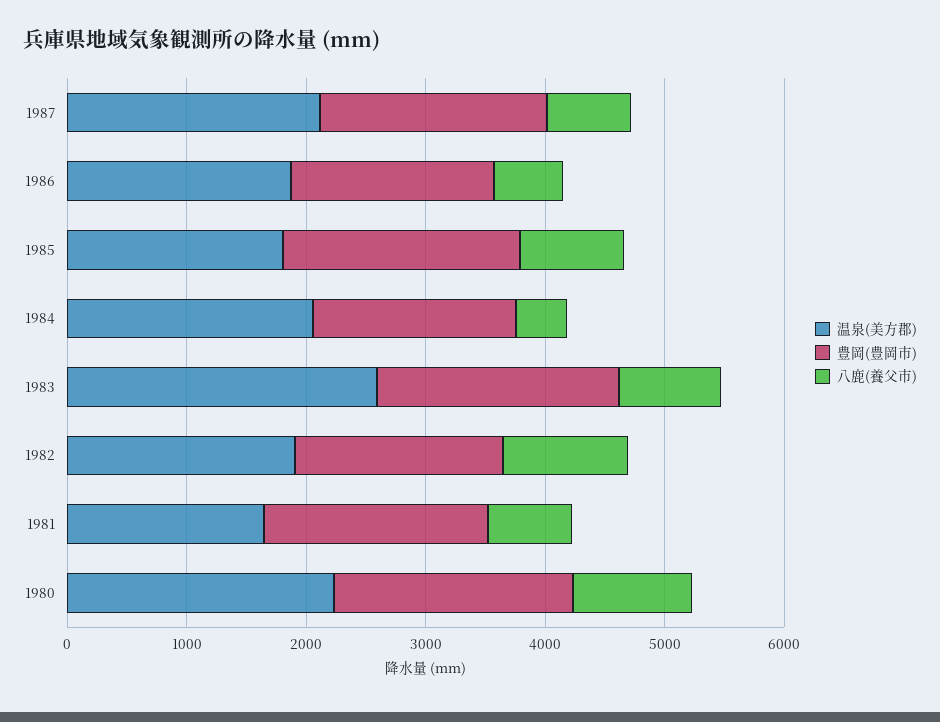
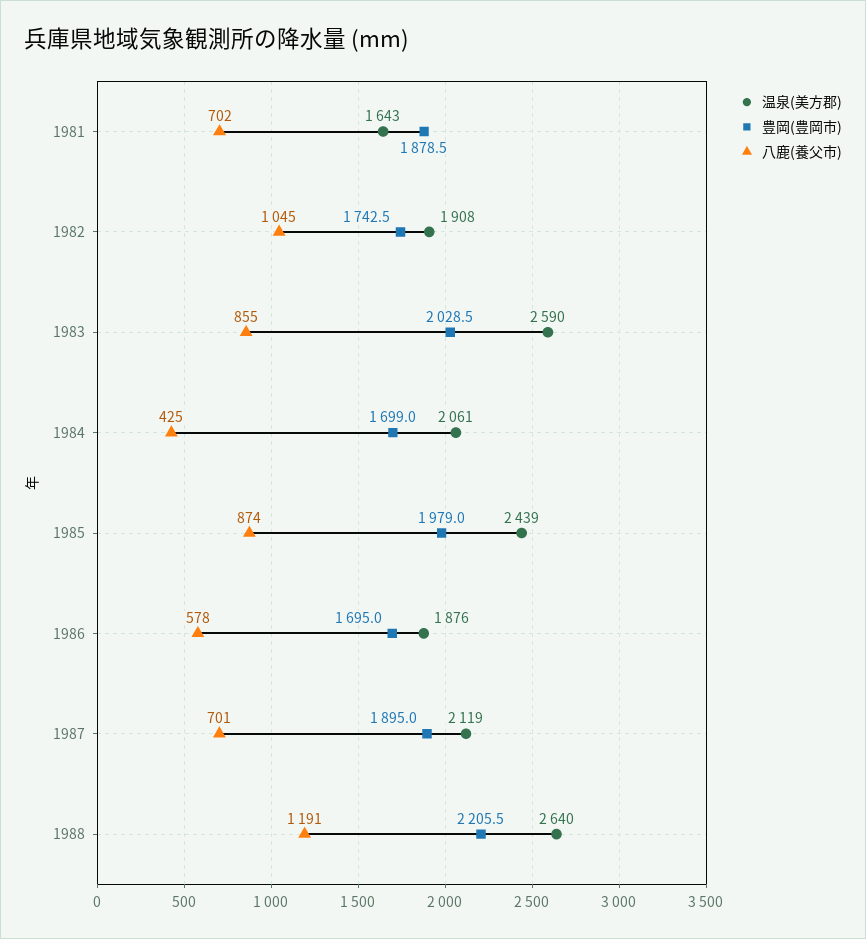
温泉(美方郡), 1985: 1800 -> 2439
温泉(美方郡), 1980: 2200 -> none
豊岡(豊岡市), 1980: 2000 -> none
八鹿(養父市), 1980: 1000 -> none
温泉(美方郡), 1988: none -> 2640
豊岡(豊岡市), 1988: none -> 2205.5
八鹿(養父市), 1988: none -> 1191

